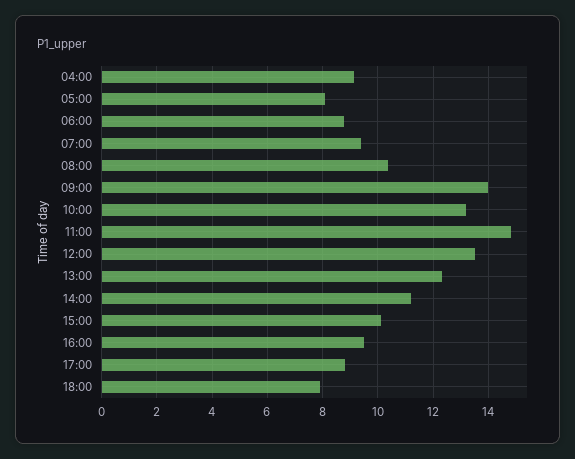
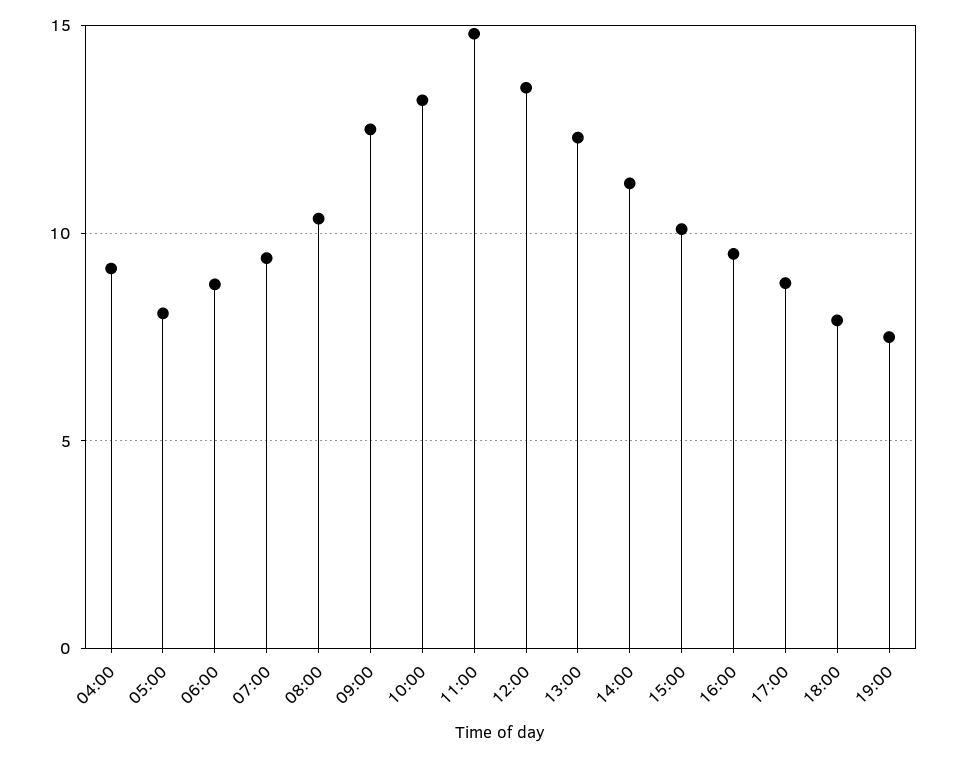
09:00: 14 -> 12.5
19:00: none -> 7.5

